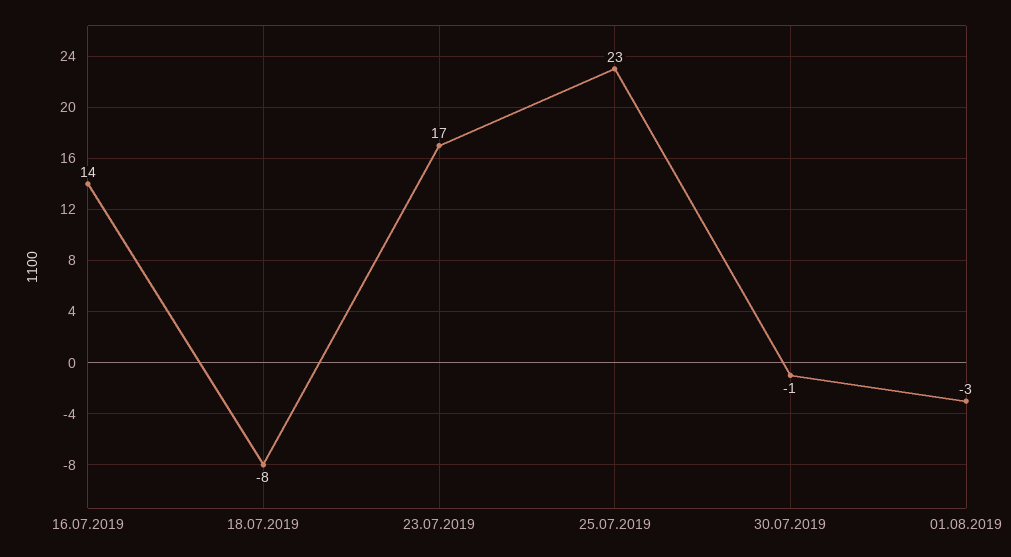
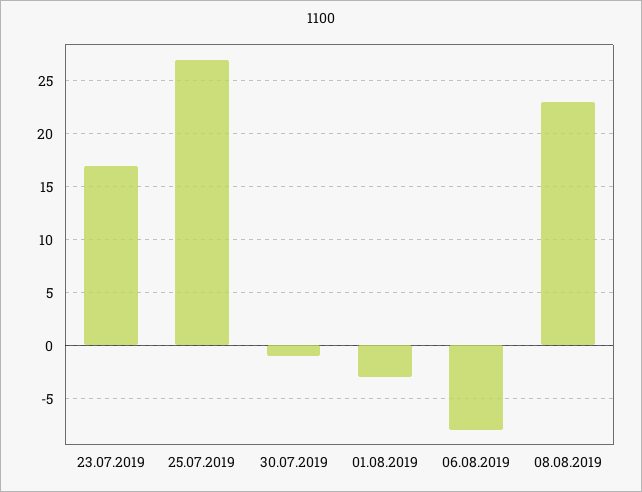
16.07.2019: 14 -> none
18.07.2019: -8 -> none
25.07.2019: 23 -> 27
06.08.2019: none -> -8
08.08.2019: none -> 23

